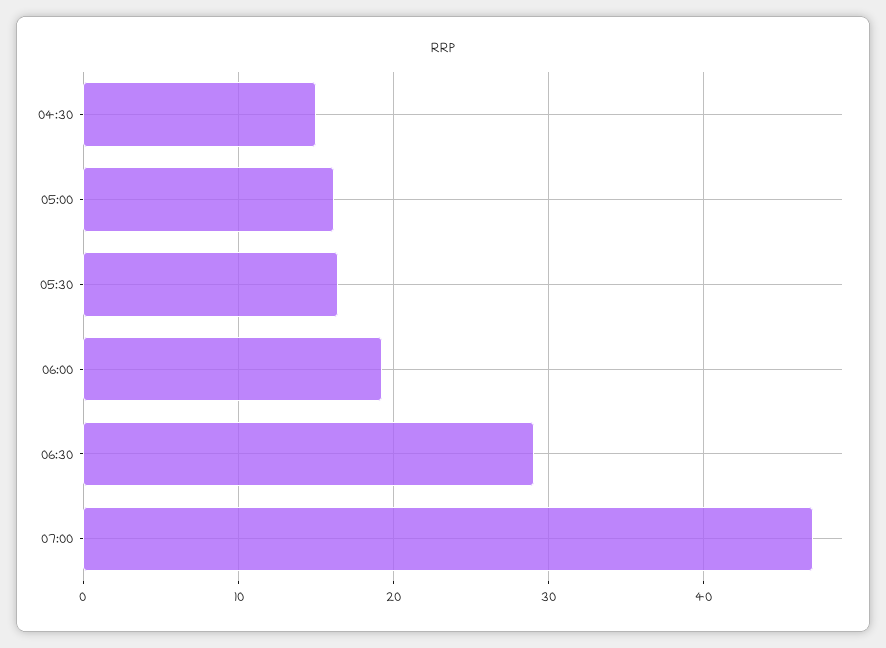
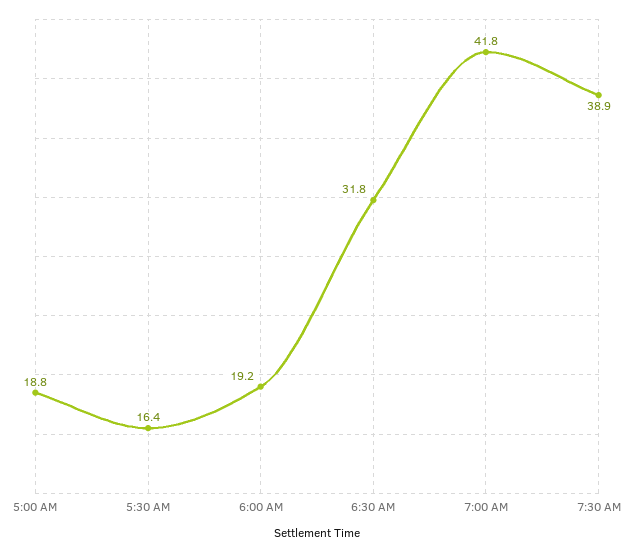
04:30: 15 -> none
05:00: 16 -> 18.8
06:30: 29 -> 31.8
07:00: 47 -> 41.8
7:30 AM: none -> 38.9

